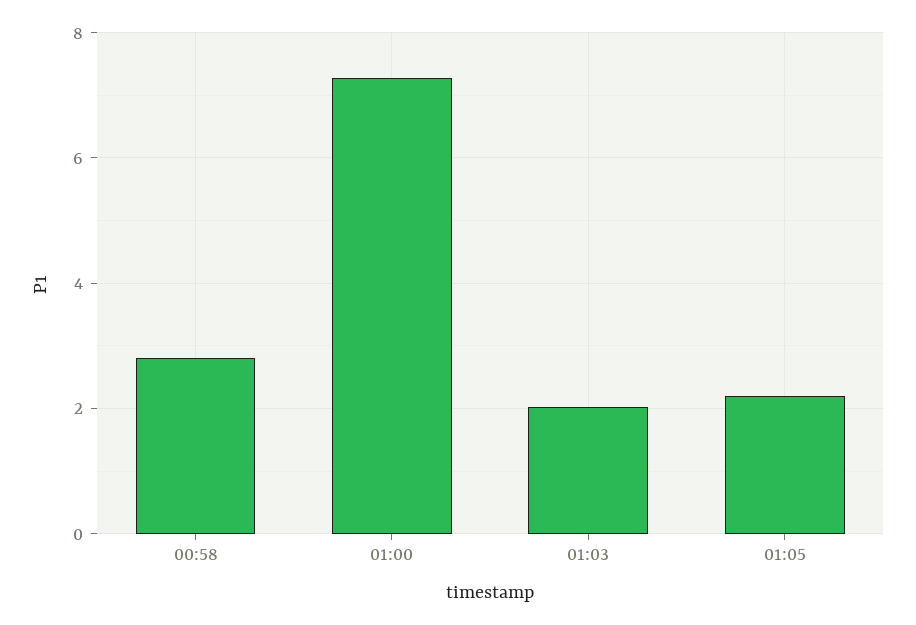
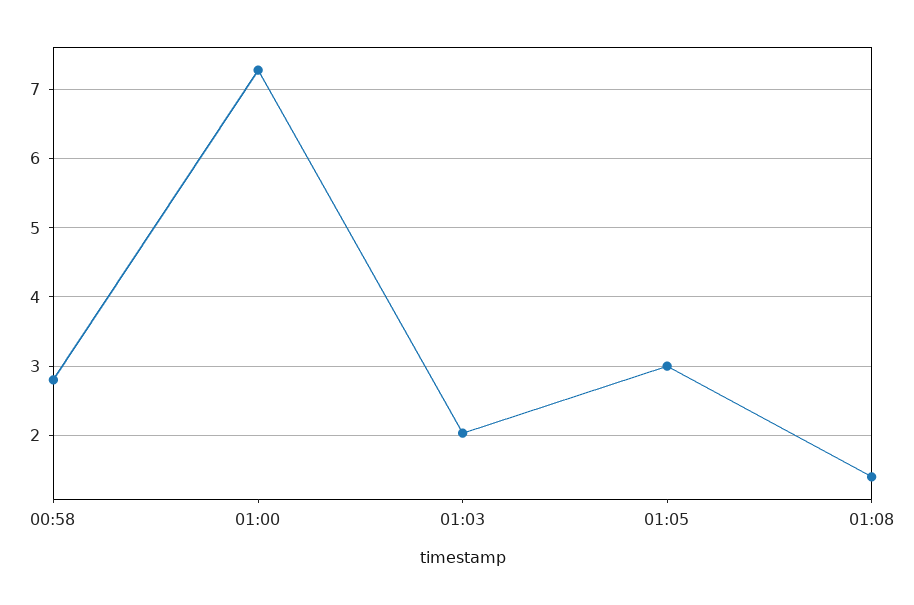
01:05: 2.2 -> 3
01:08: none -> 1.4

